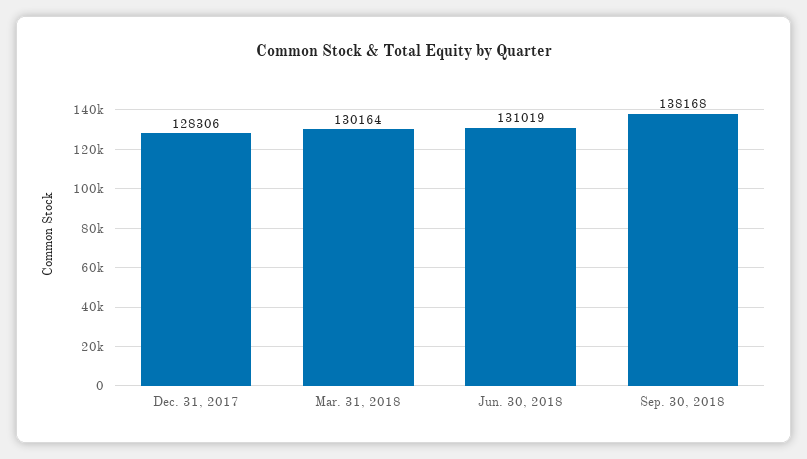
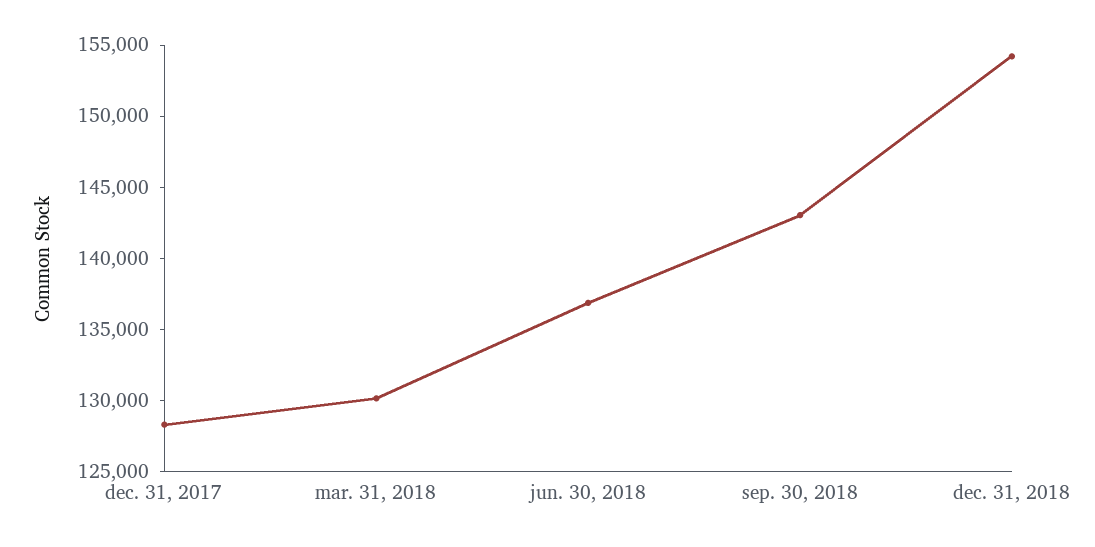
Jun. 30, 2018: 131019 -> 137000
Sep. 30, 2018: 138168 -> 143000
dec. 31, 2018: none -> 154000

